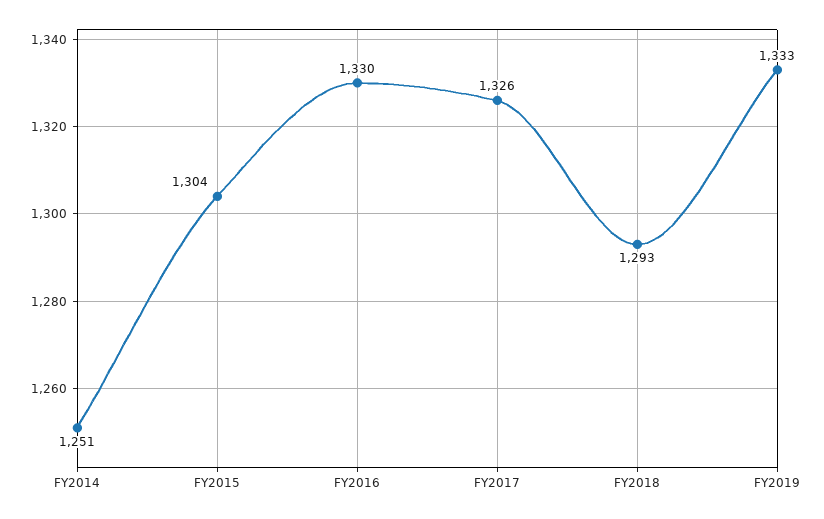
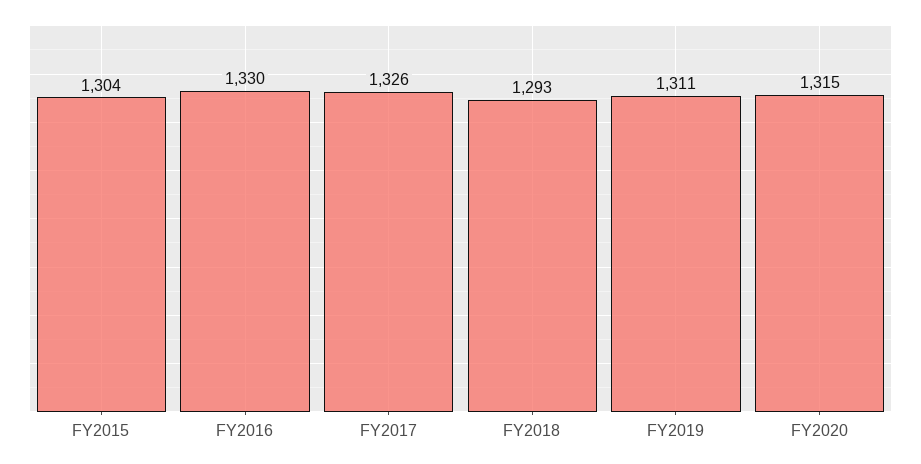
FY2014: 1251 -> none
FY2019: 1333 -> 1311
FY2020: none -> 1315

